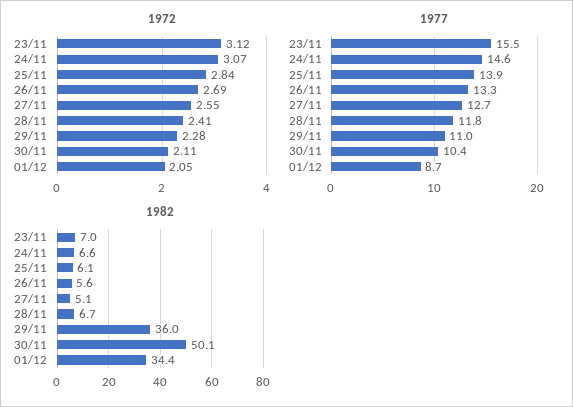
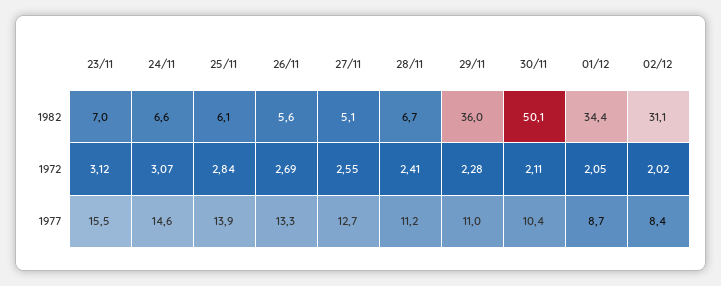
1977, 28/11: 11.8 -> 11.2
1982, 02/12: none -> 31.1
1972, 02/12: none -> 2.02
1977, 02/12: none -> 8.4

